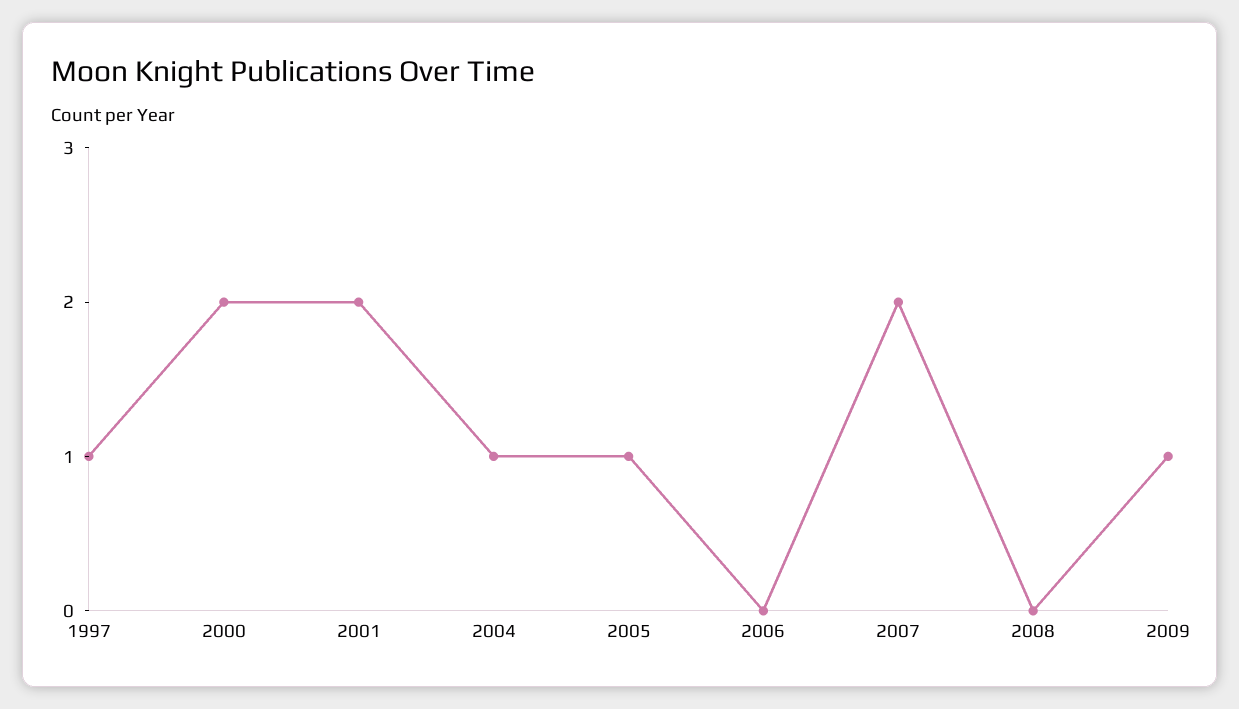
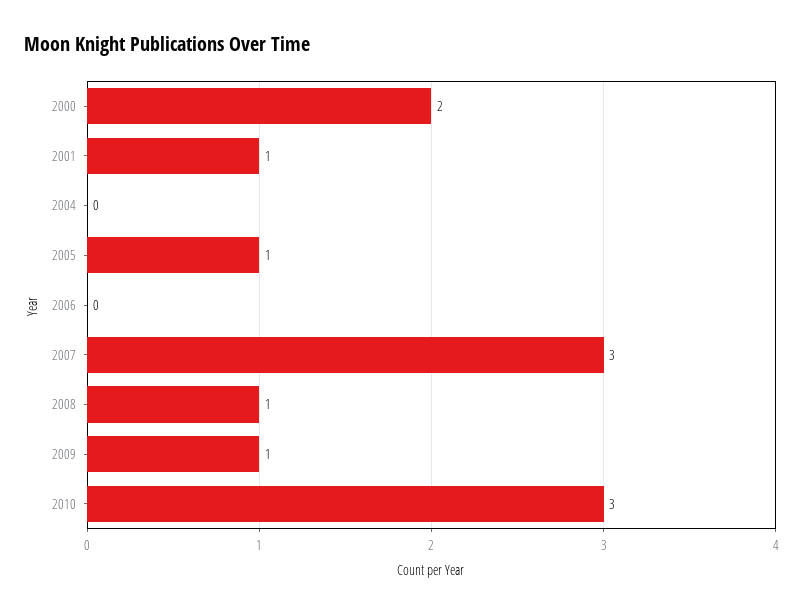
1997: 1 -> none
2001: 2 -> 1
2004: 1 -> 0
2007: 2 -> 3
2008: 0 -> 1
2010: none -> 3

